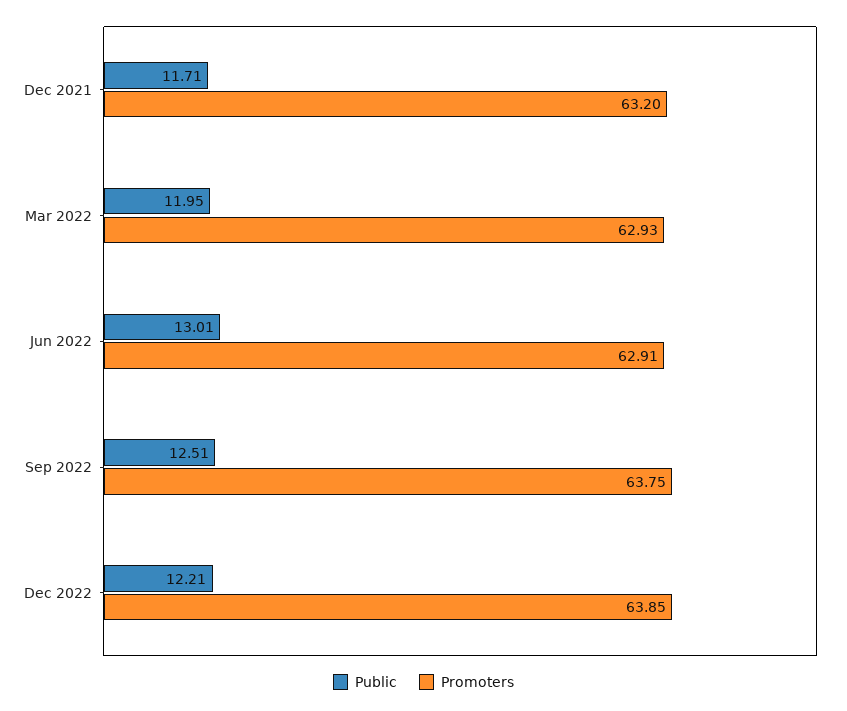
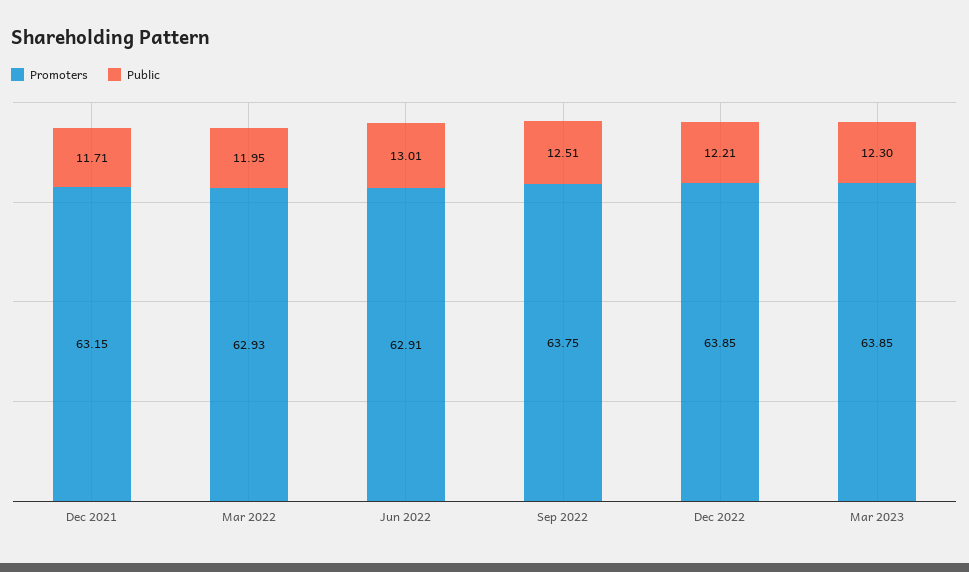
Promoters, Dec 2021: 63.2 -> 63.15
Promoters, Mar 2023: none -> 63.85
Public, Mar 2023: none -> 12.3

